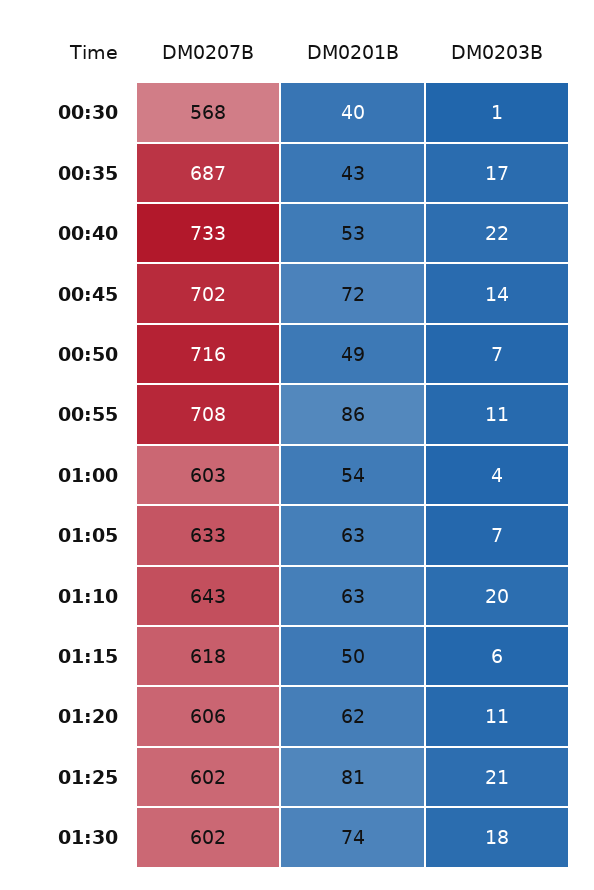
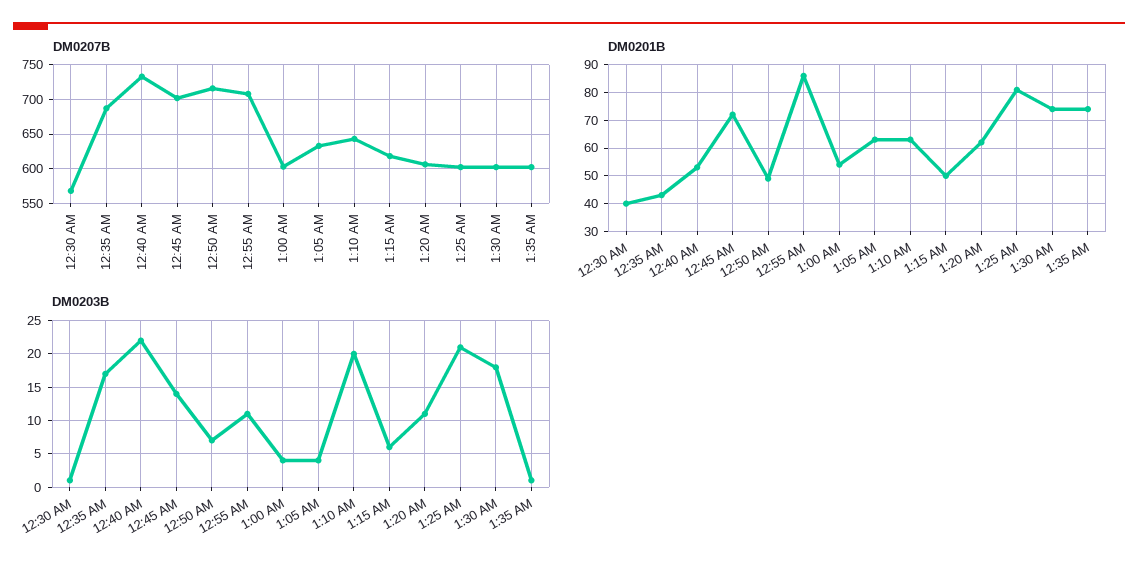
DM0203B, 01:05: 7 -> 4
DM0207B, 1:35 AM: none -> 600
DM0201B, 1:35 AM: none -> 75
DM0203B, 1:35 AM: none -> 1

